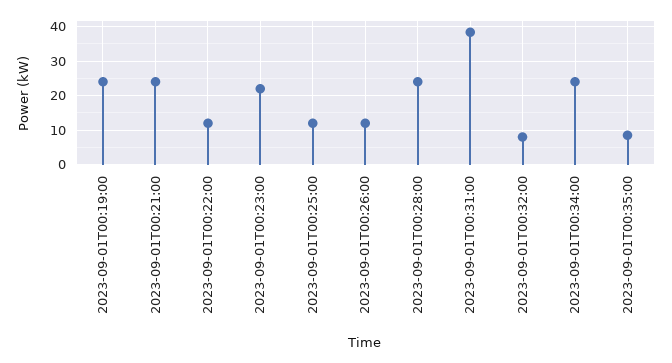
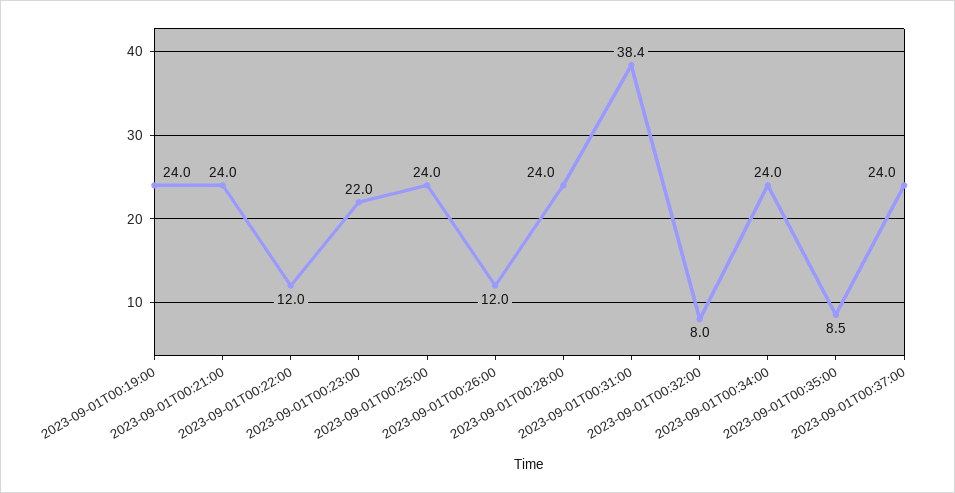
2023-09-01T00:25:00: 12 -> 24
2023-09-01T00:37:00: none -> 24

